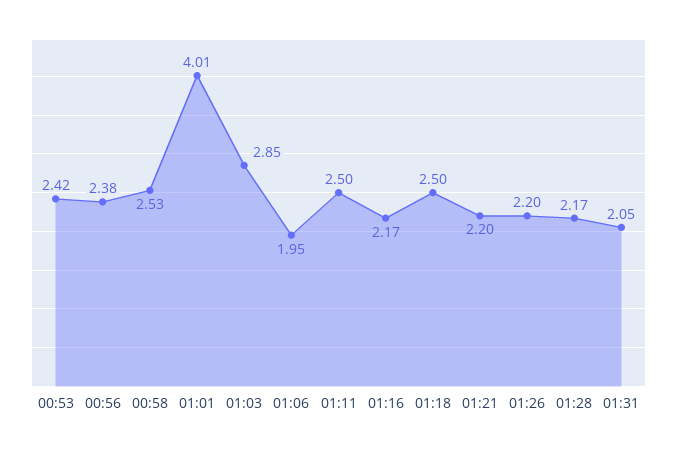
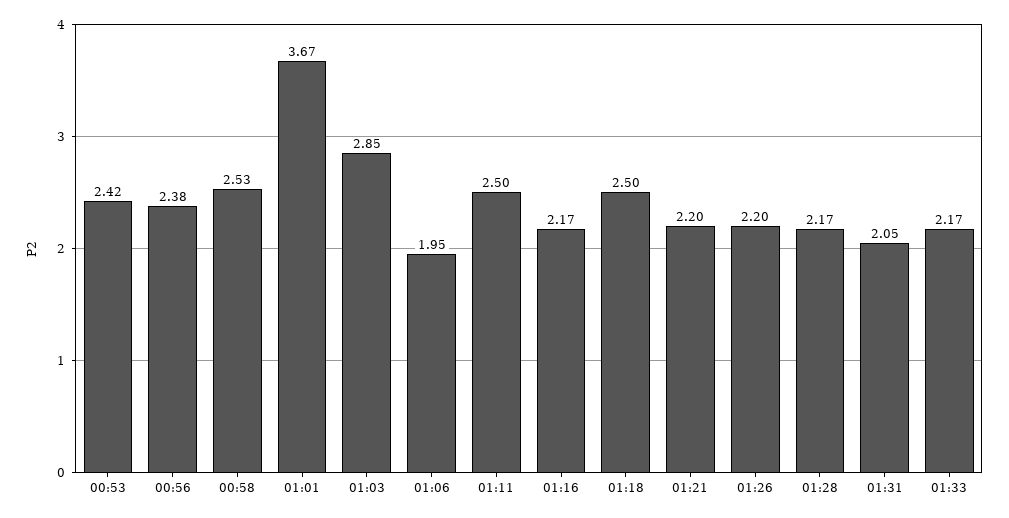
01:01: 4.01 -> 3.67
01:33: none -> 2.17

